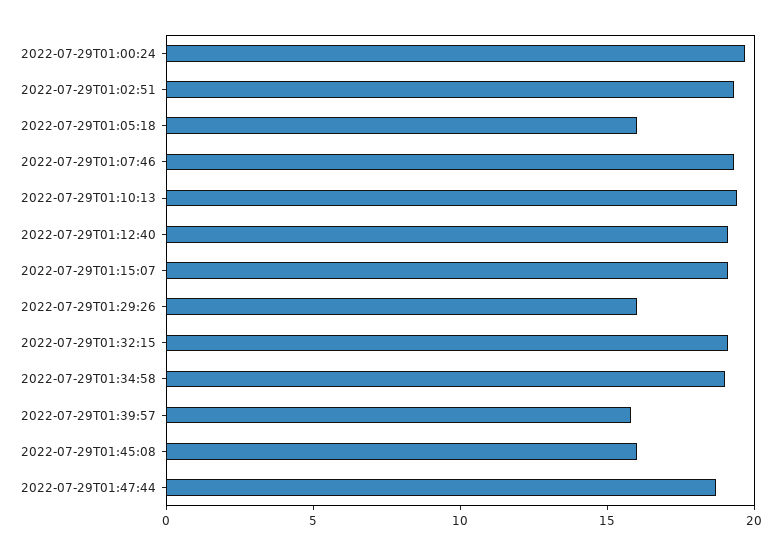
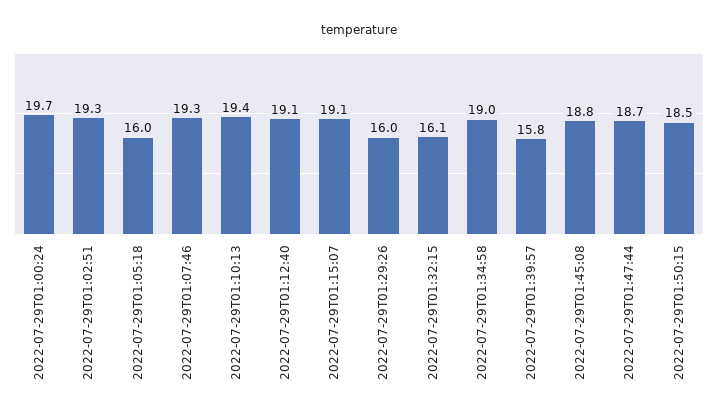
2022-07-29T01:32:15: 19 -> 16.1
2022-07-29T01:45:08: 16 -> 18.8
2022-07-29T01:50:15: none -> 18.5

